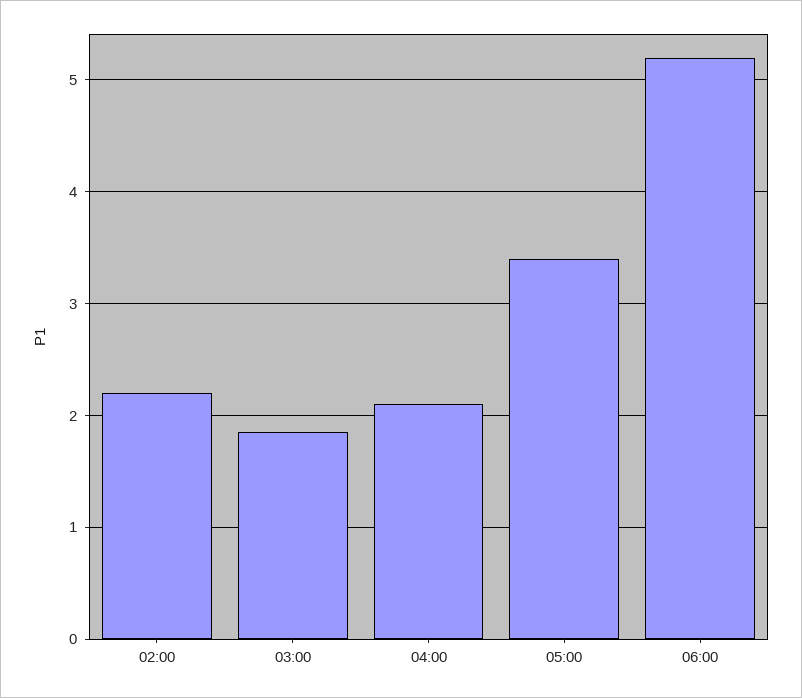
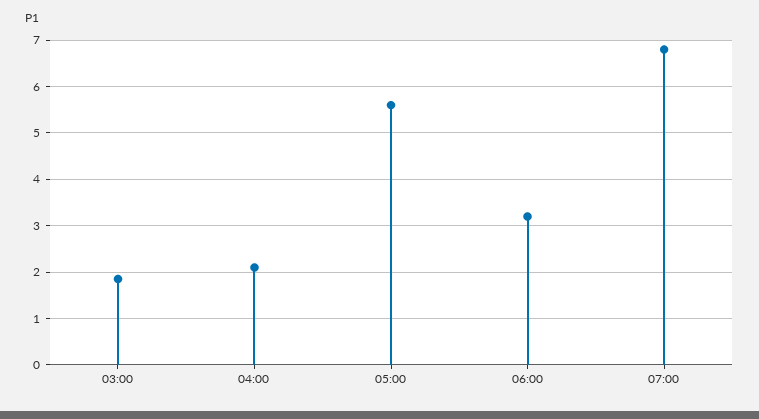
02:00: 2.2 -> none
05:00: 3.4 -> 5.6
06:00: 5.2 -> 3.2
07:00: none -> 6.8

